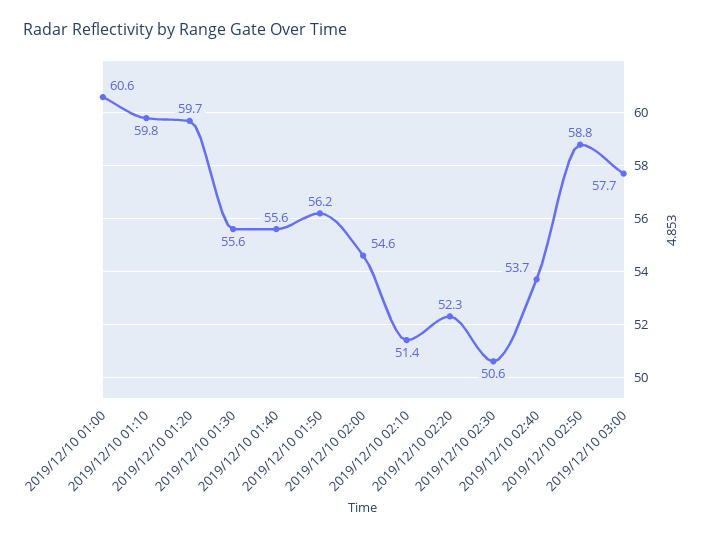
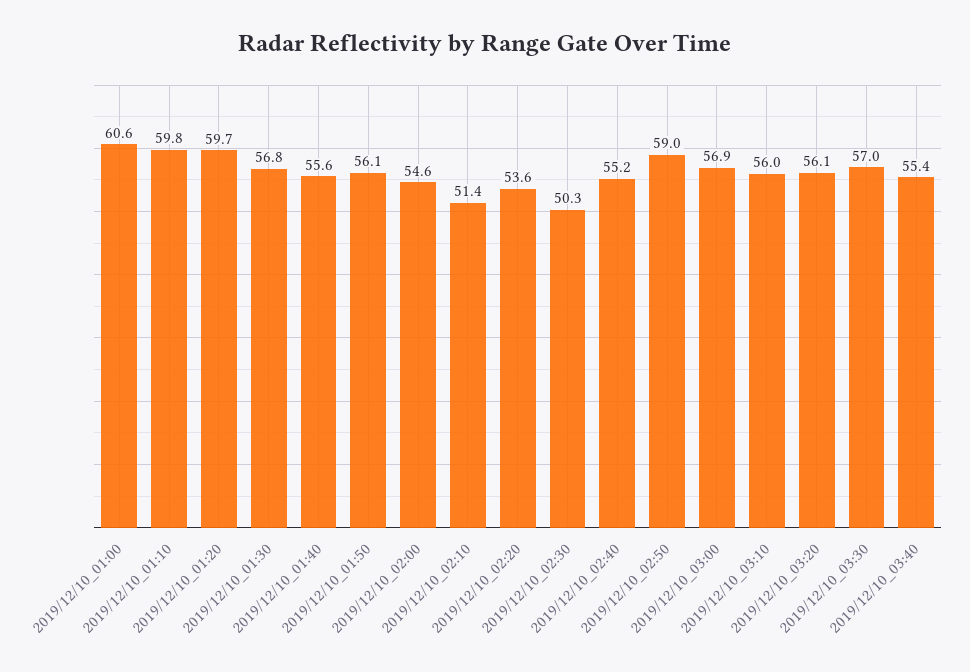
2019/12/10 01:30: 55.6 -> 56.8
2019/12/10 01:50: 56.2 -> 56.1
2019/12/10 02:20: 52.3 -> 53.6
2019/12/10 02:30: 50.6 -> 50.3
2019/12/10 02:40: 53.7 -> 55.2
2019/12/10 02:50: 58.8 -> 59
2019/12/10 03:00: 57.7 -> 56.9
2019/12/10_03:10: none -> 56
2019/12/10_03:20: none -> 56.1
2019/12/10_03:30: none -> 57
2019/12/10_03:40: none -> 55.4

